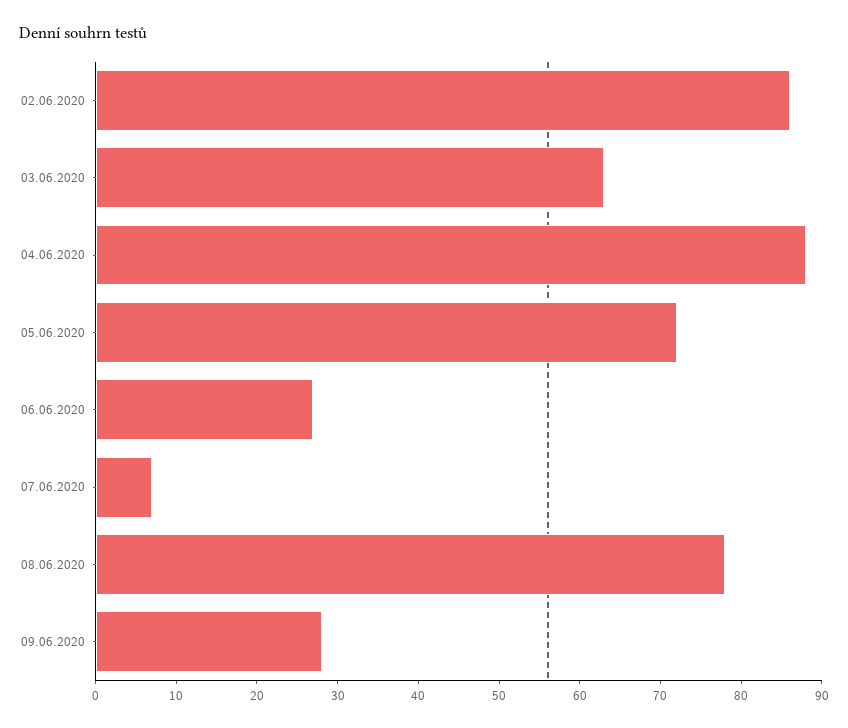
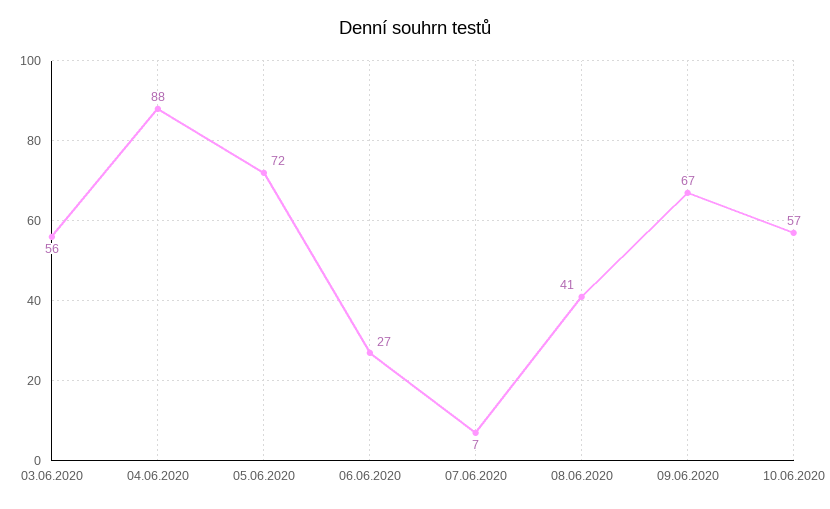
02.06.2020: 86 -> none
03.06.2020: 63 -> 56
08.06.2020: 78 -> 41
09.06.2020: 28 -> 67
10.06.2020: none -> 57

